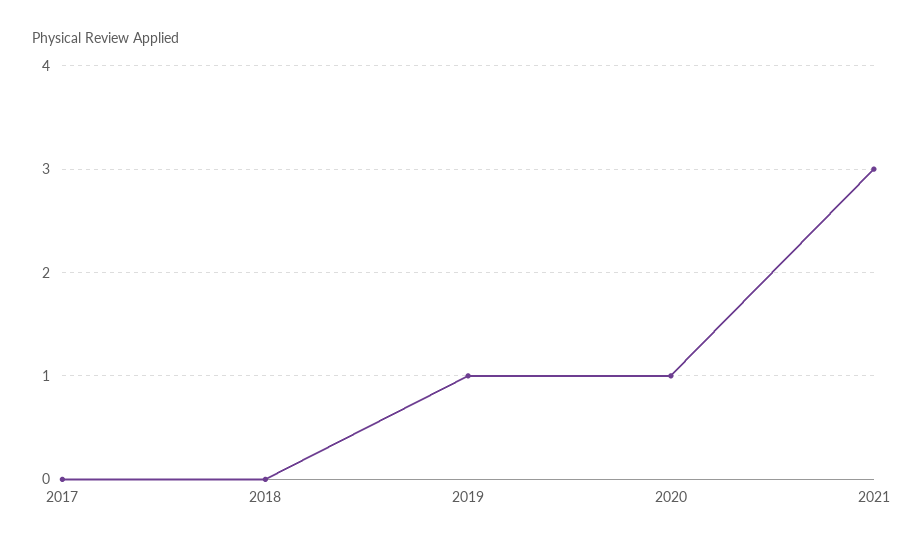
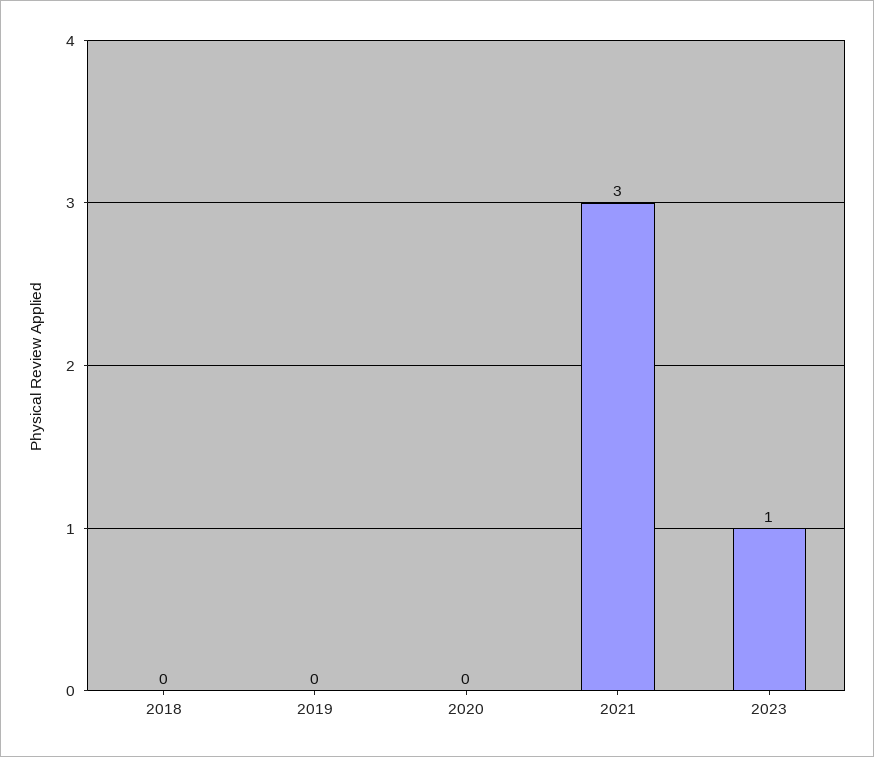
2017: 0 -> none
2019: 1 -> 0
2020: 1 -> 0
2023: none -> 1

